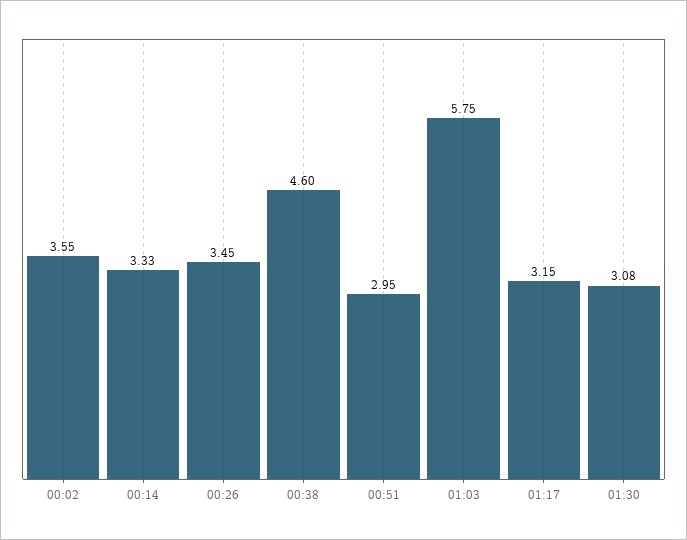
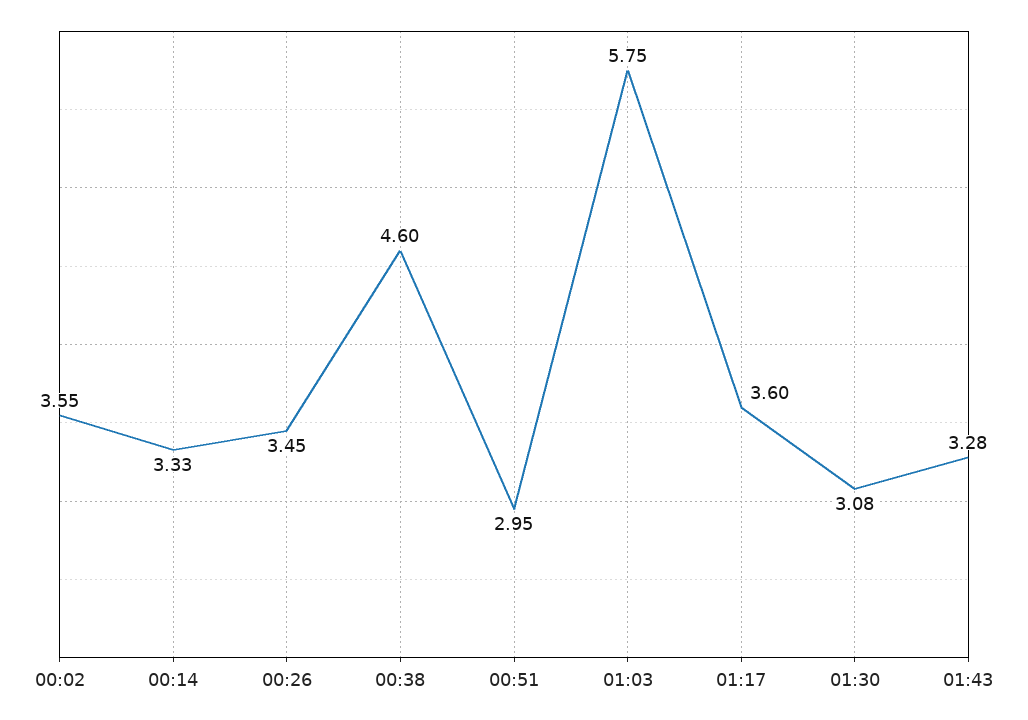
01:17: 3.15 -> 3.6
01:43: none -> 3.28

